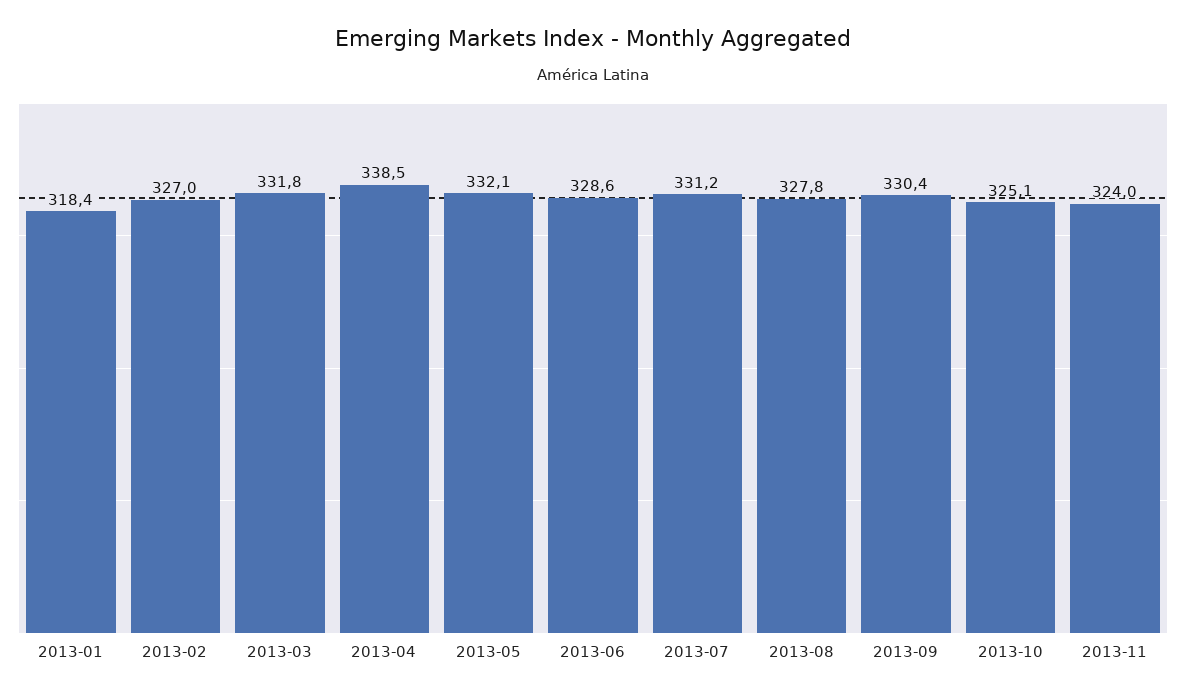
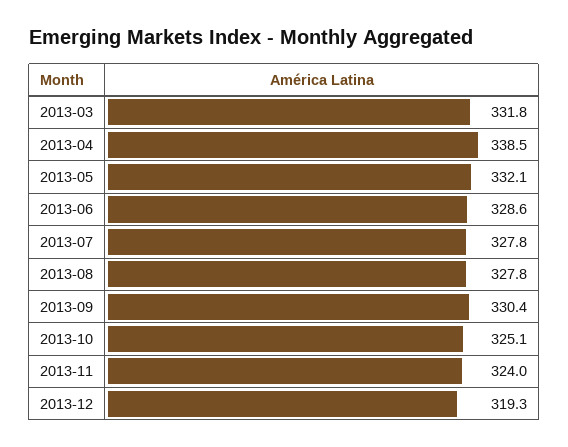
2013-01: 318.4 -> none
2013-02: 327 -> none
2013-07: 331.2 -> 327.8
2013-12: none -> 319.3

